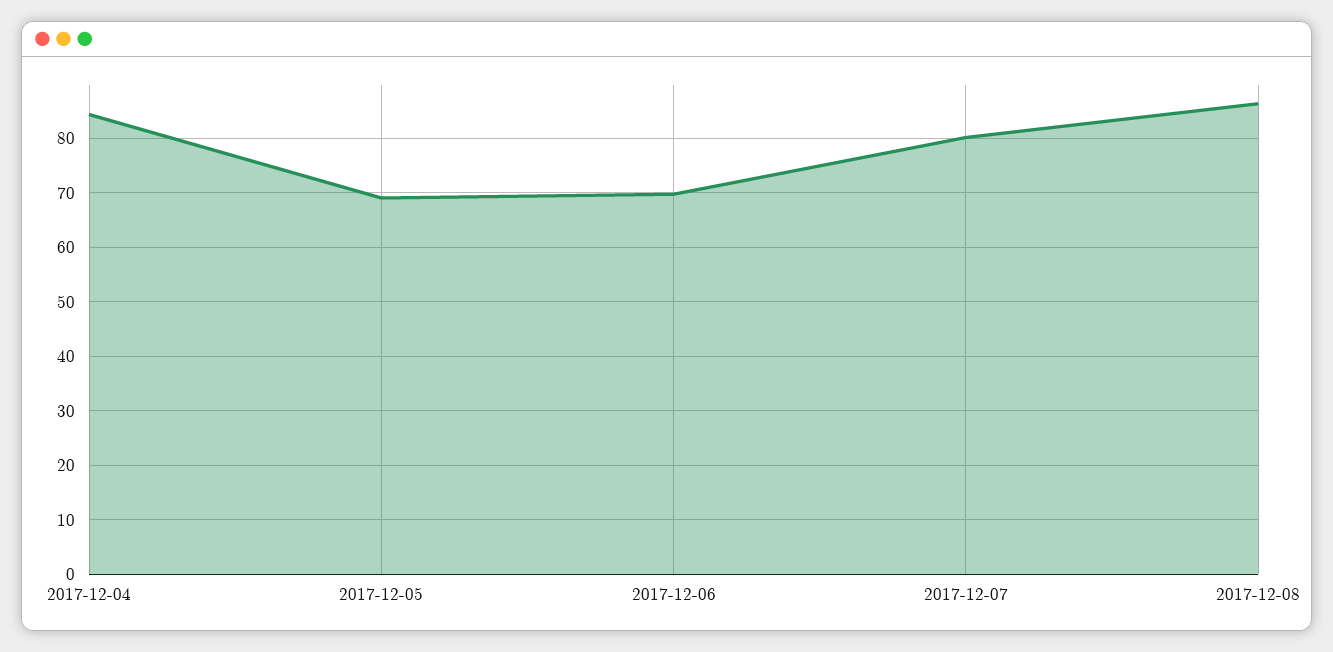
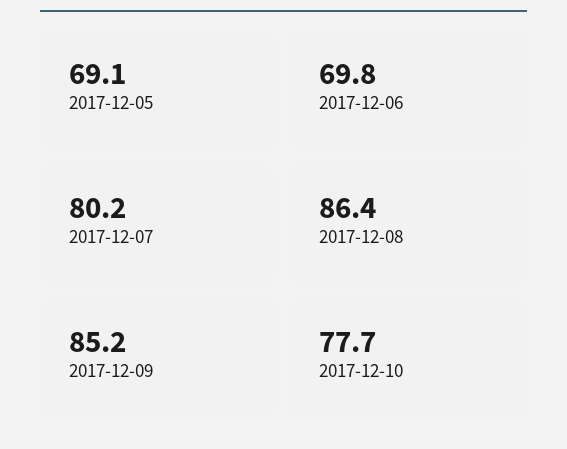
2017-12-04: 84 -> none
2017-12-09: none -> 85.2
2017-12-10: none -> 77.7

